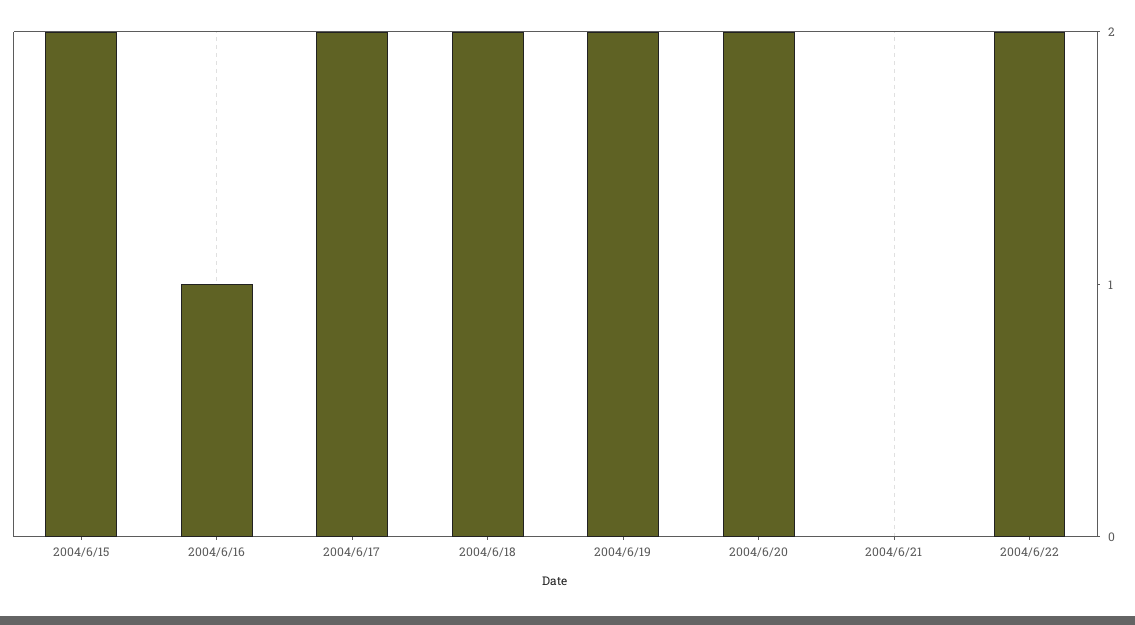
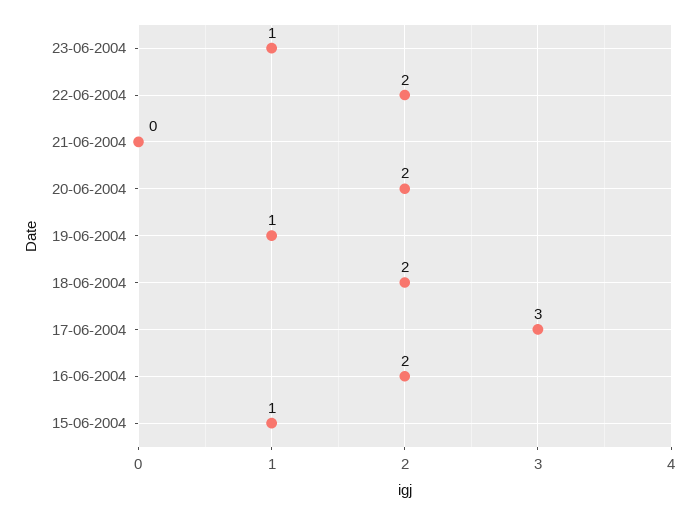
2004/6/15: 2 -> 1
2004/6/16: 1 -> 2
2004/6/17: 2 -> 3
2004/6/19: 2 -> 1
23-06-2004: none -> 1

